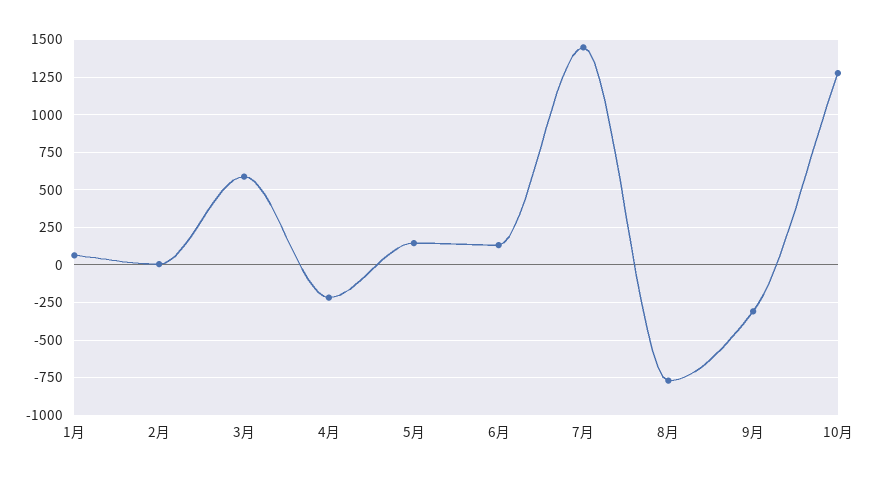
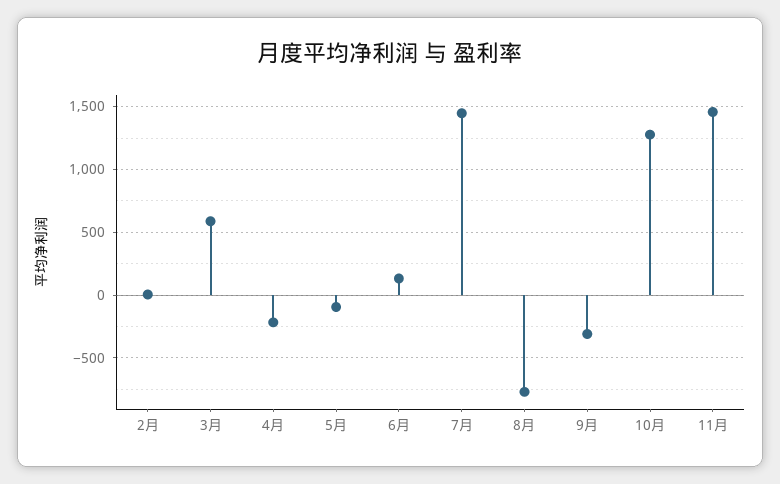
1月: 50 -> none
5月: 150 -> -100
11月: none -> 1450

